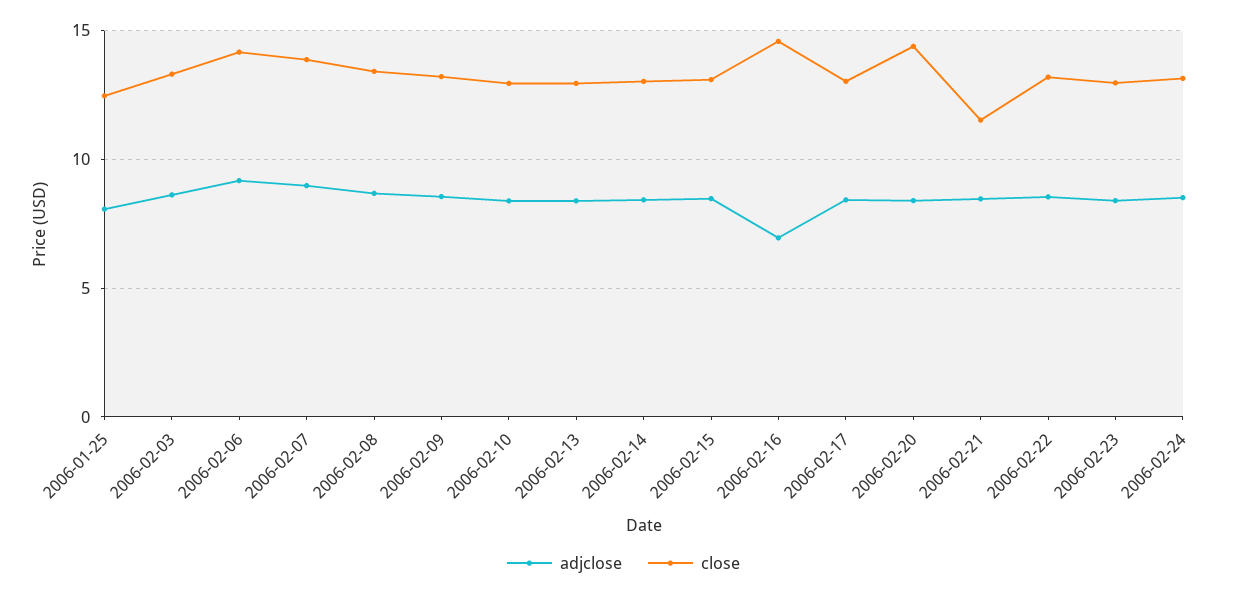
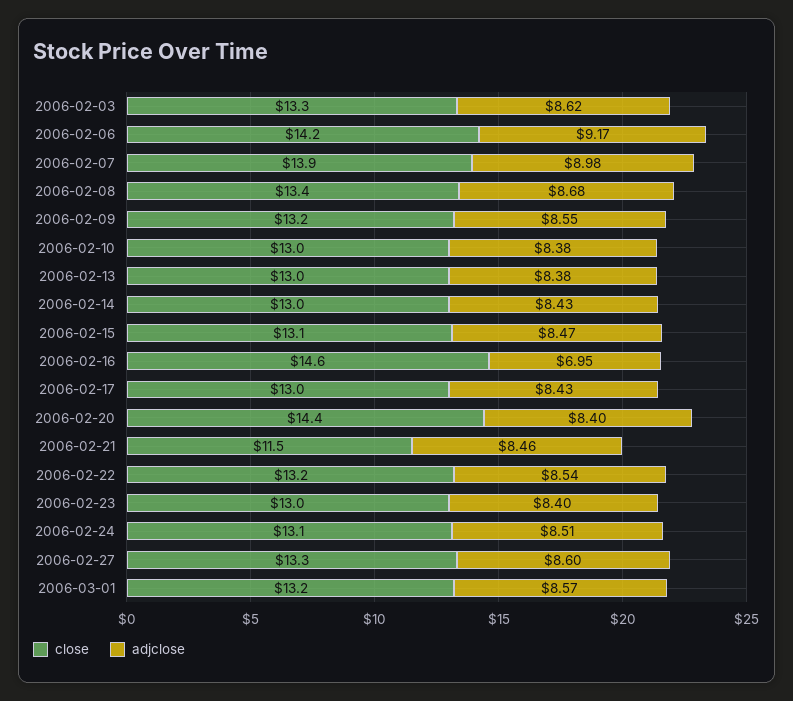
adjclose, 2006-01-25: 8 -> none
close, 2006-01-25: 12.5 -> none
close, 2006-02-27: none -> 13.3
adjclose, 2006-02-27: none -> 8.6
close, 2006-03-01: none -> 13.2
adjclose, 2006-03-01: none -> 8.57

